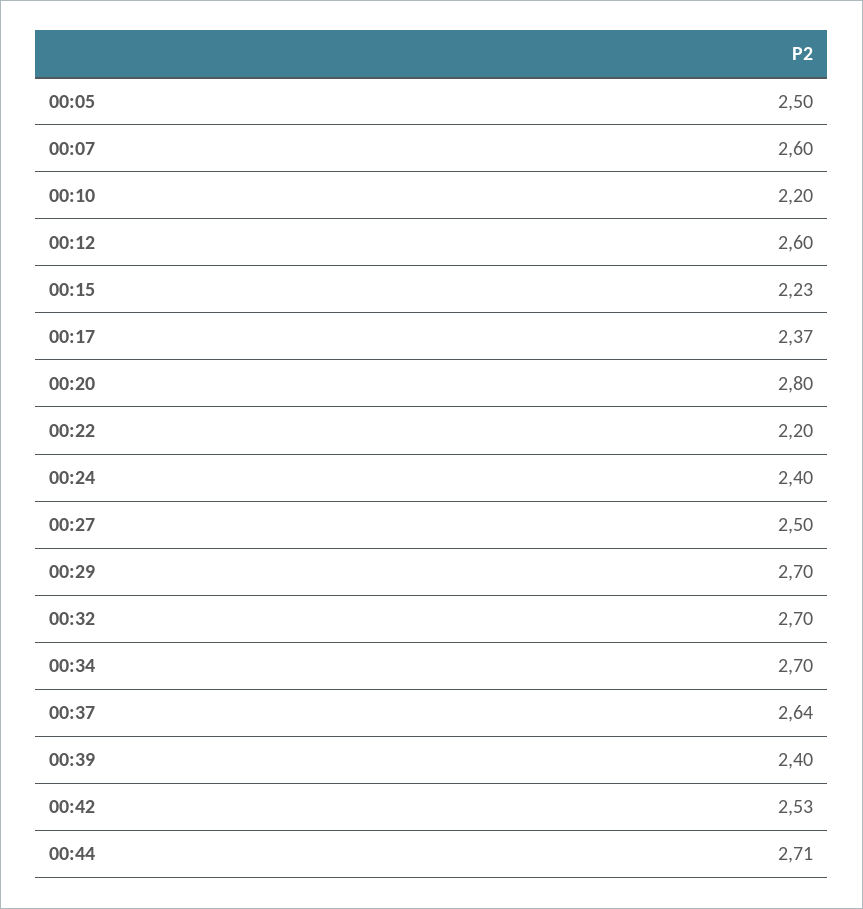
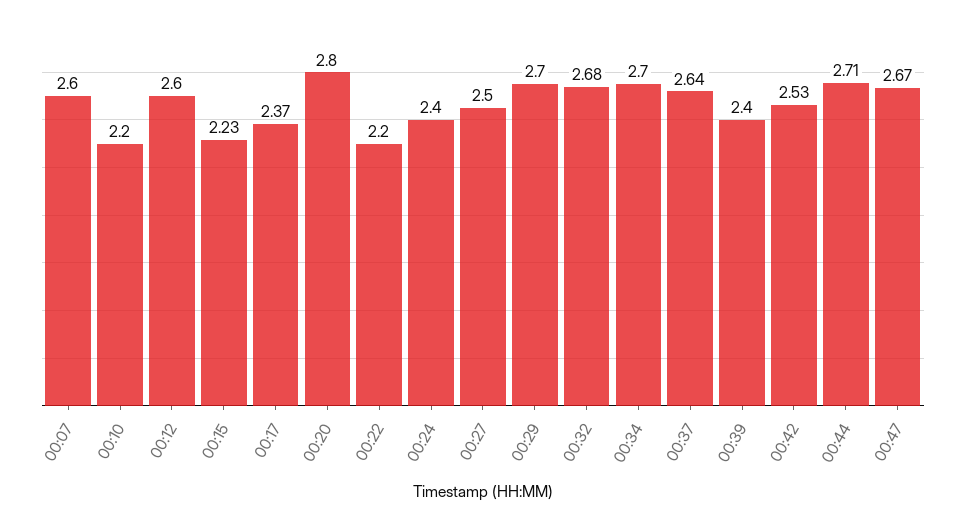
00:05: 2.5 -> none
00:32: 2.7 -> 2.68
00:47: none -> 2.67

